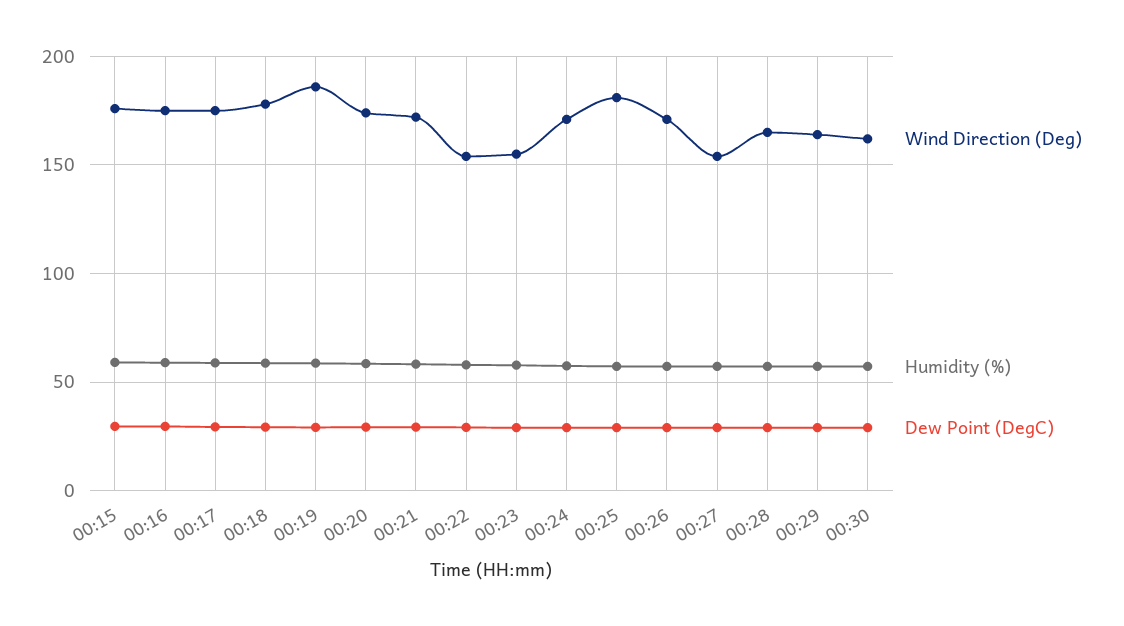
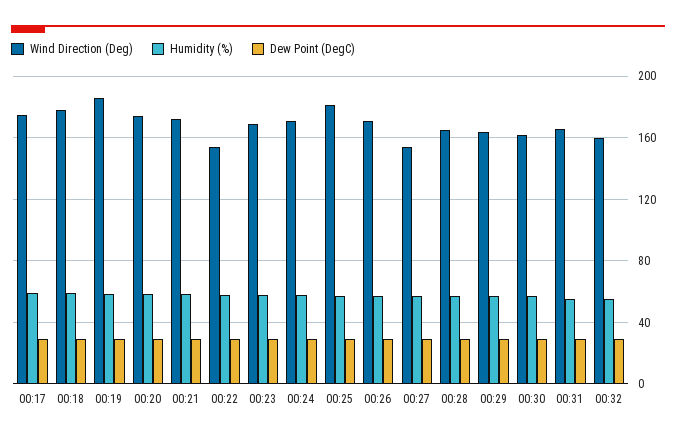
Wind Direction (Deg), 00:15: 175 -> none
Humidity (%), 00:15: 60 -> none
Dew Point (DegC), 00:15: 30 -> none
Wind Direction (Deg), 00:16: 175 -> none
Humidity (%), 00:16: 60 -> none
Dew Point (DegC), 00:16: 30 -> none
Wind Direction (Deg), 00:23: 155 -> 170
Wind Direction (Deg), 00:31: none -> 165
Humidity (%), 00:31: none -> 55
Dew Point (DegC), 00:31: none -> 30
Wind Direction (Deg), 00:32: none -> 160
Humidity (%), 00:32: none -> 55
Dew Point (DegC), 00:32: none -> 30

